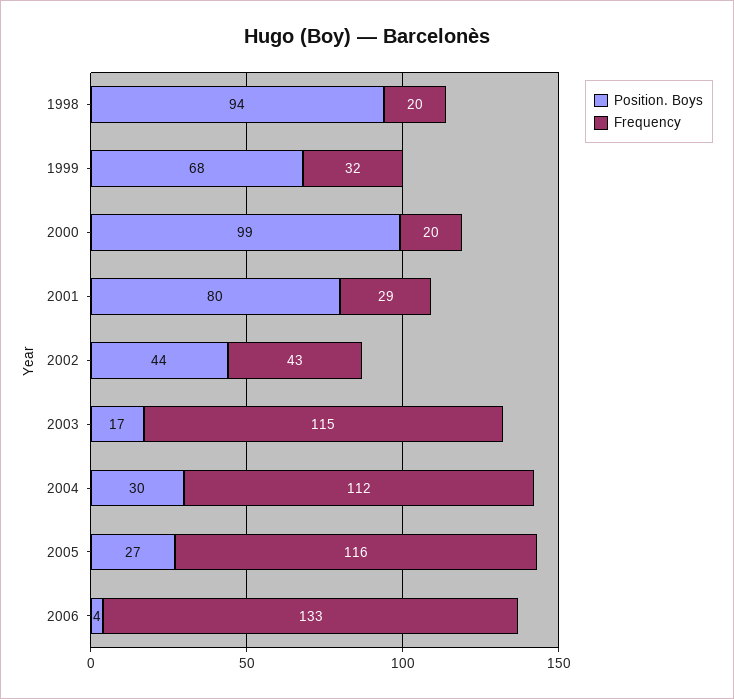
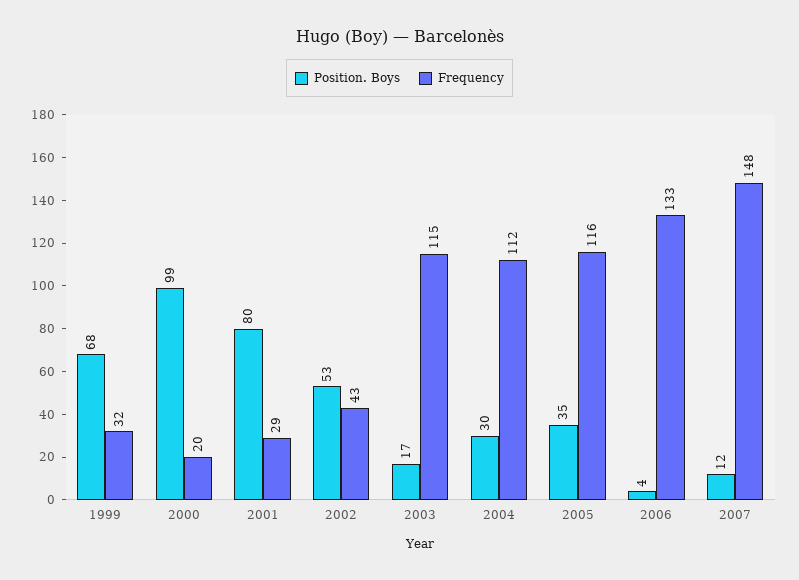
Position. Boys, 1998: 94 -> none
Frequency, 1998: 20 -> none
Position. Boys, 2002: 44 -> 53
Position. Boys, 2005: 27 -> 35
Position. Boys, 2007: none -> 12
Frequency, 2007: none -> 148

